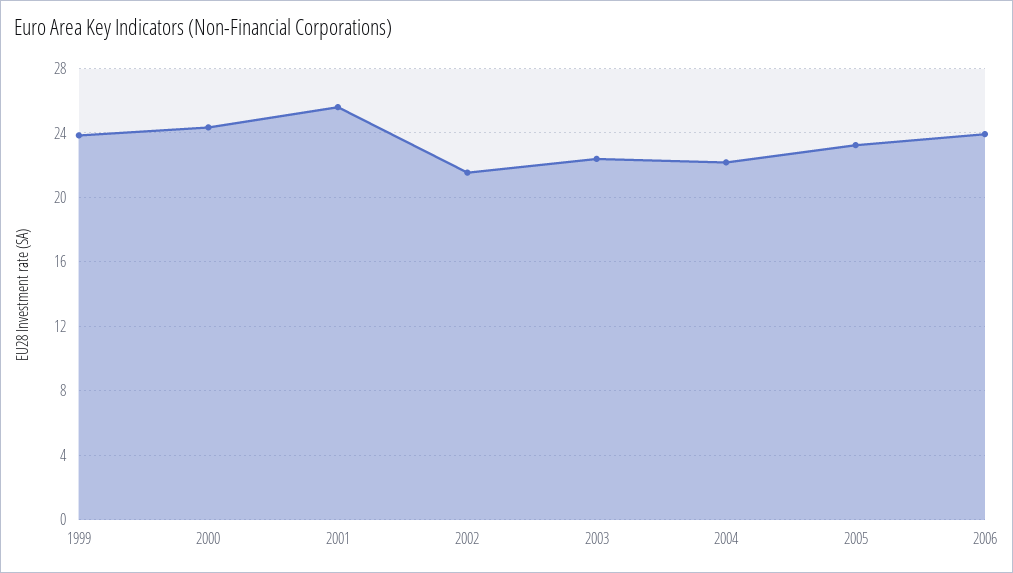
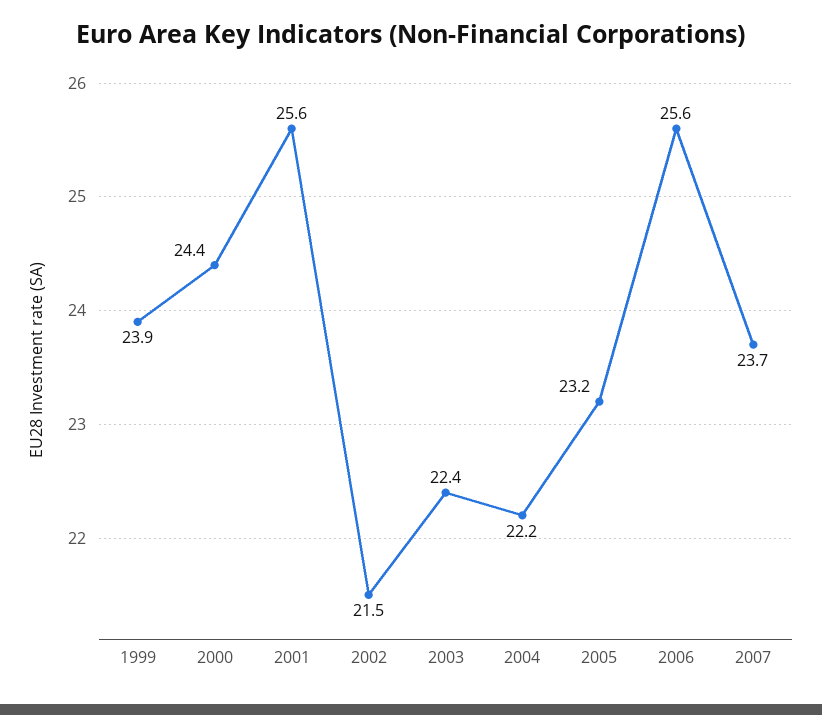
2006: 24 -> 25.6
2007: none -> 23.7

